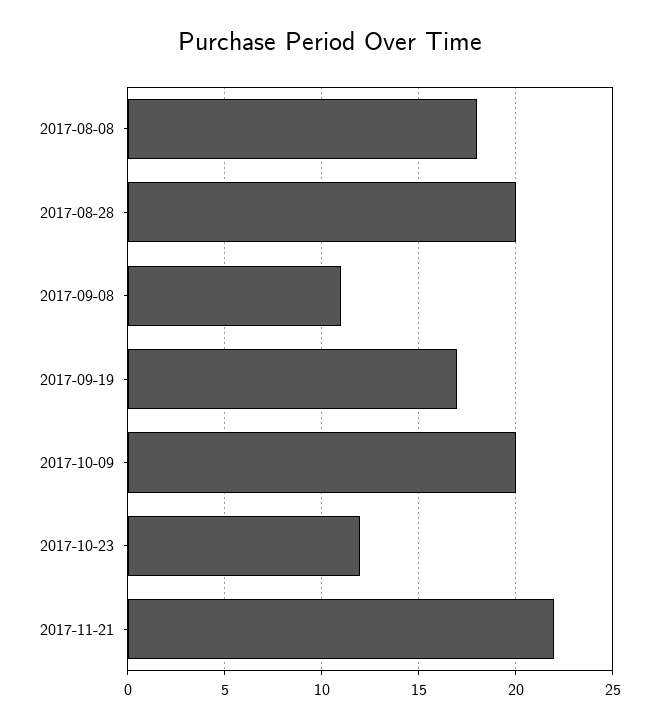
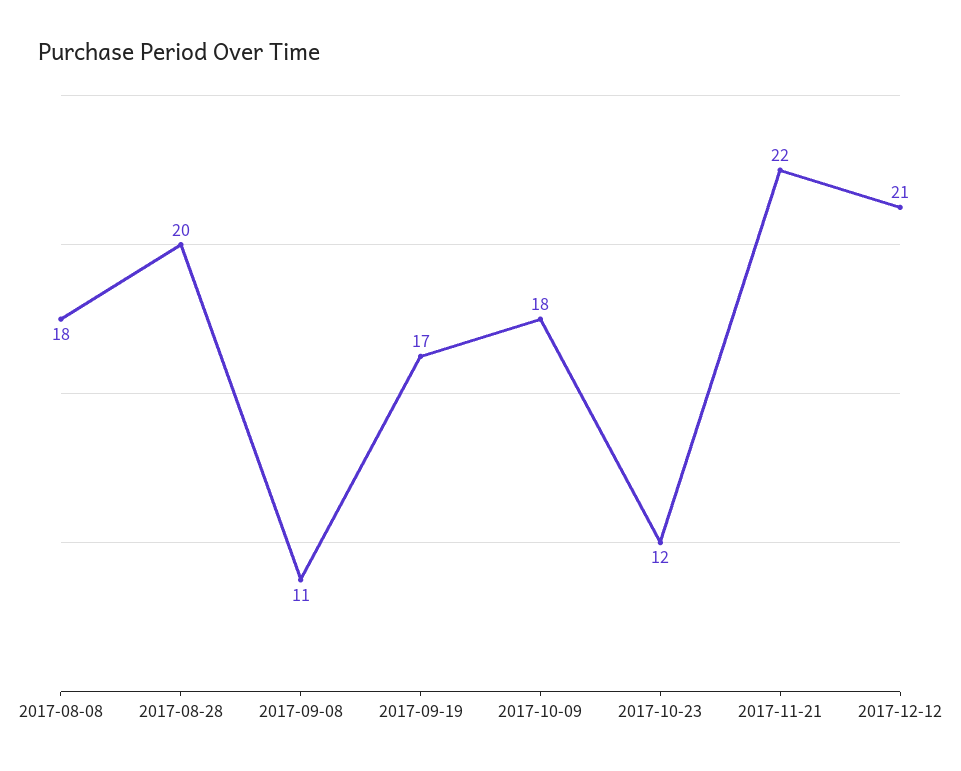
2017-10-09: 20 -> 18
2017-12-12: none -> 21

